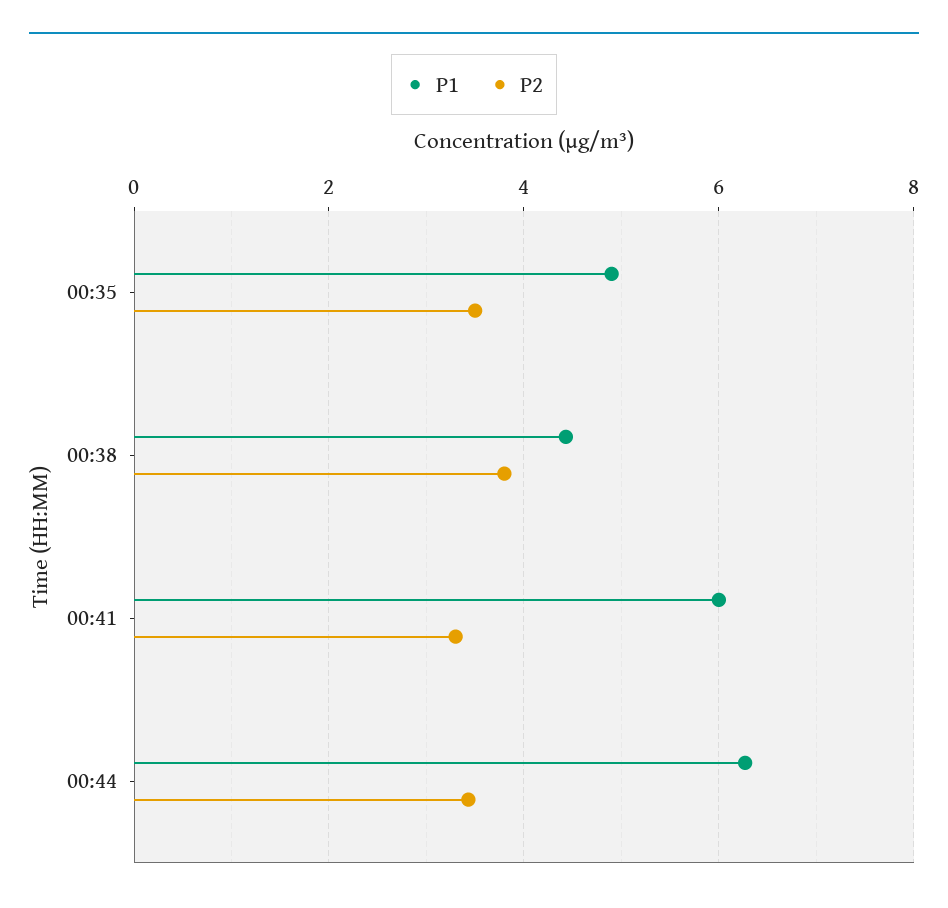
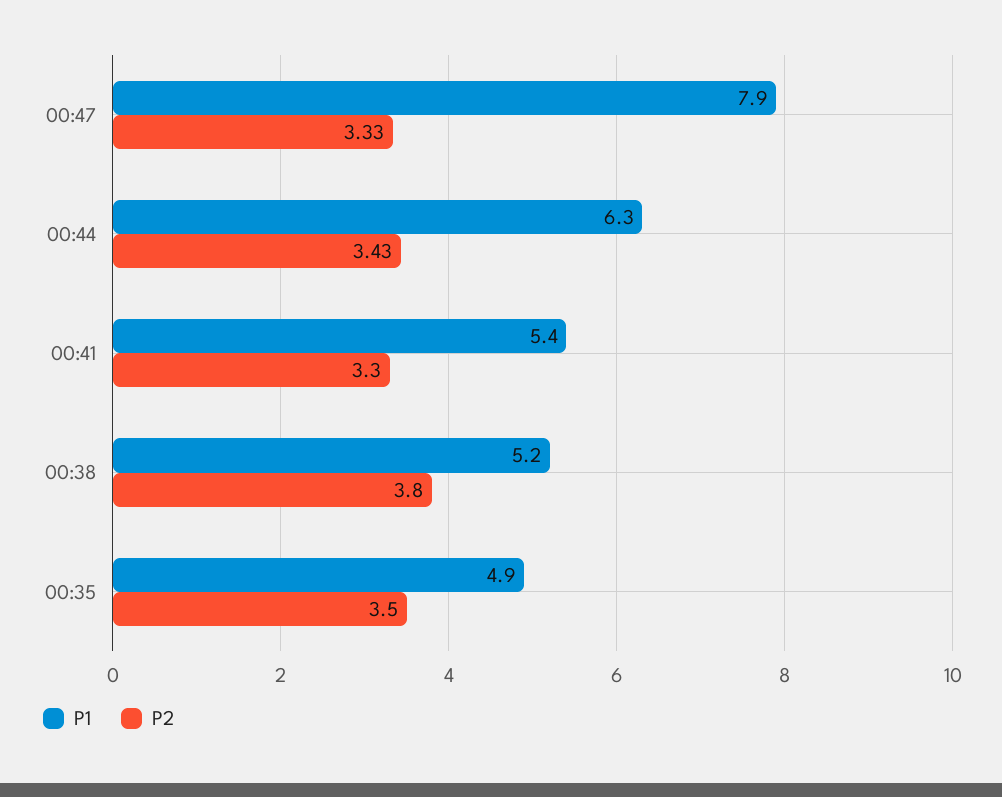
P1, 00:38: 4.4 -> 5.2
P1, 00:41: 6 -> 5.4
P1, 00:47: none -> 7.9
P2, 00:47: none -> 3.33

